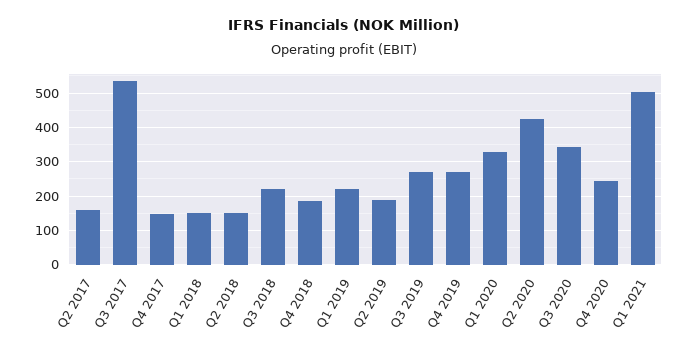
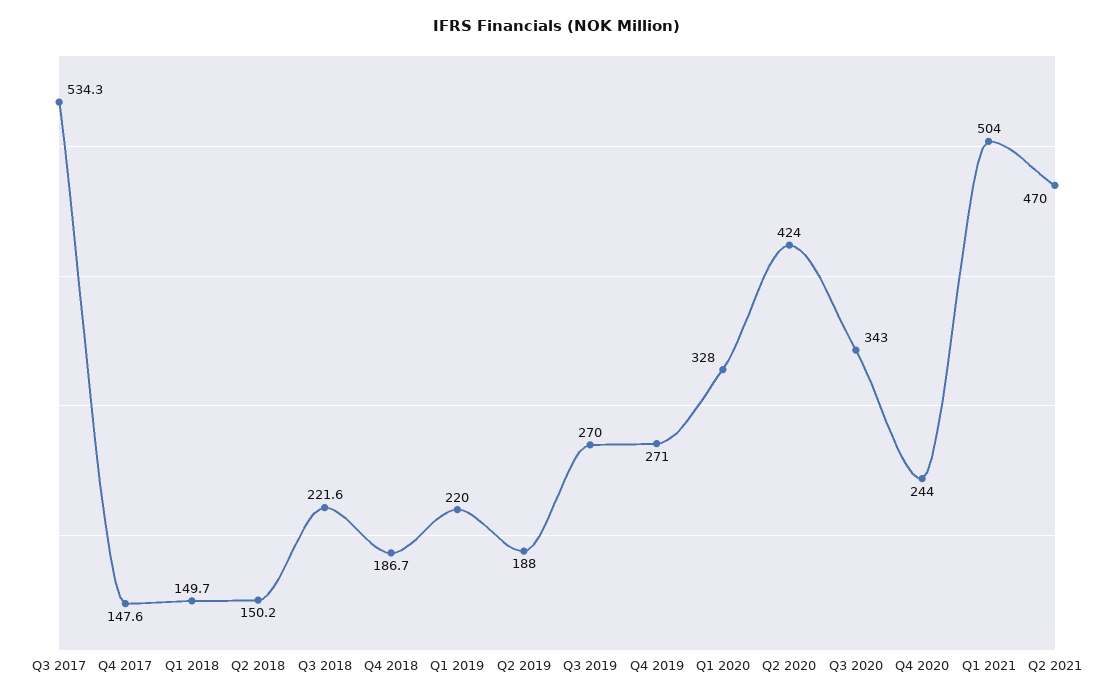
Q2 2017: 160 -> none
Q2 2021: none -> 470

